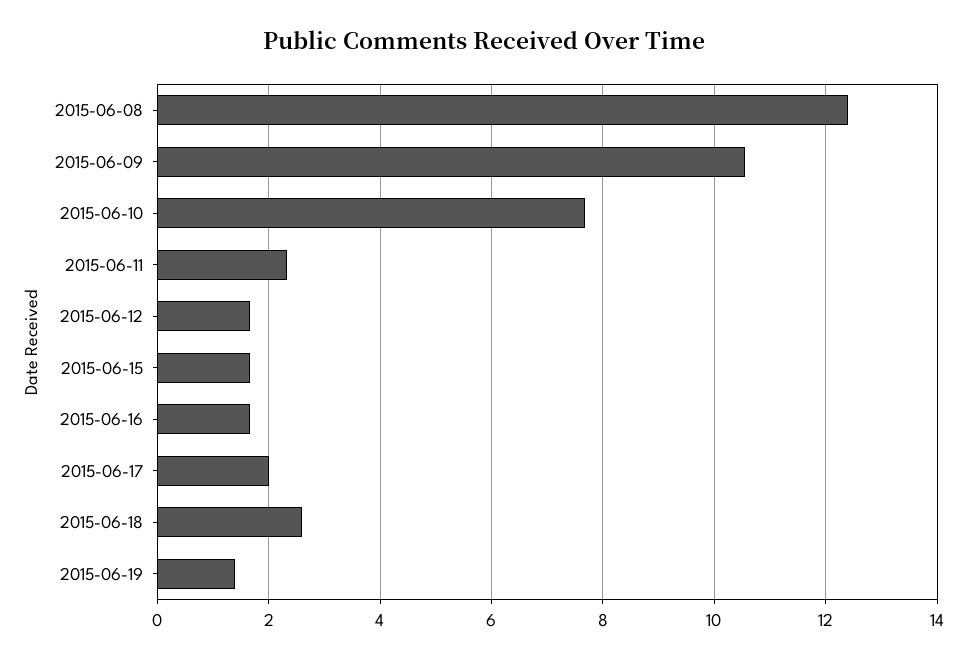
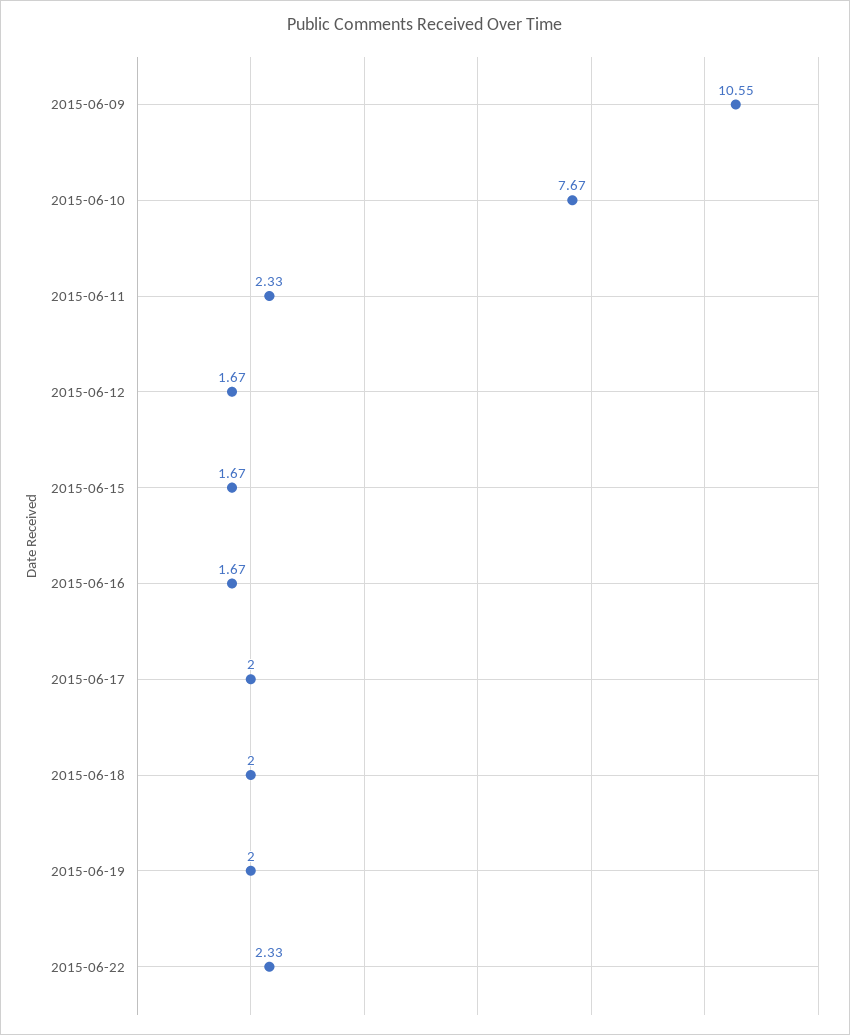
2015-06-08: 12.4 -> none
2015-06-18: 2.6 -> 2
2015-06-19: 1.4 -> 2
2015-06-22: none -> 2.33

